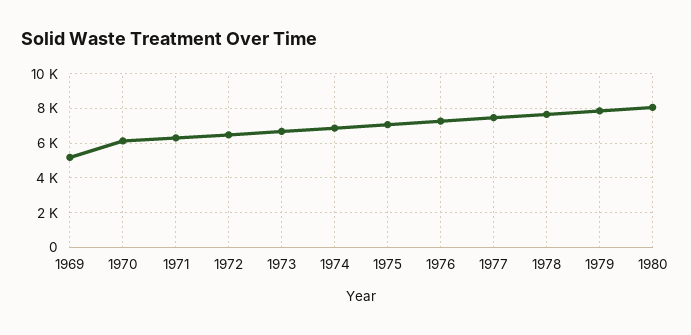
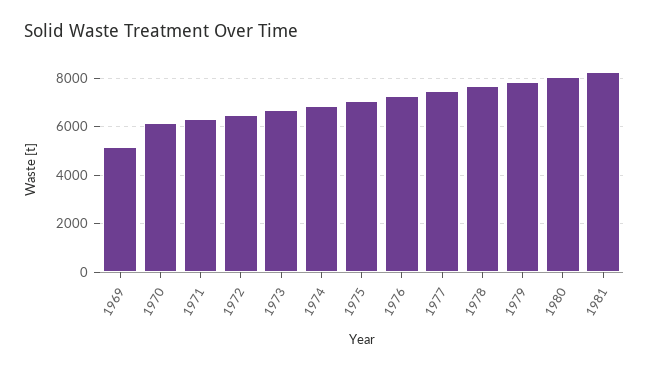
1981: none -> 8250

